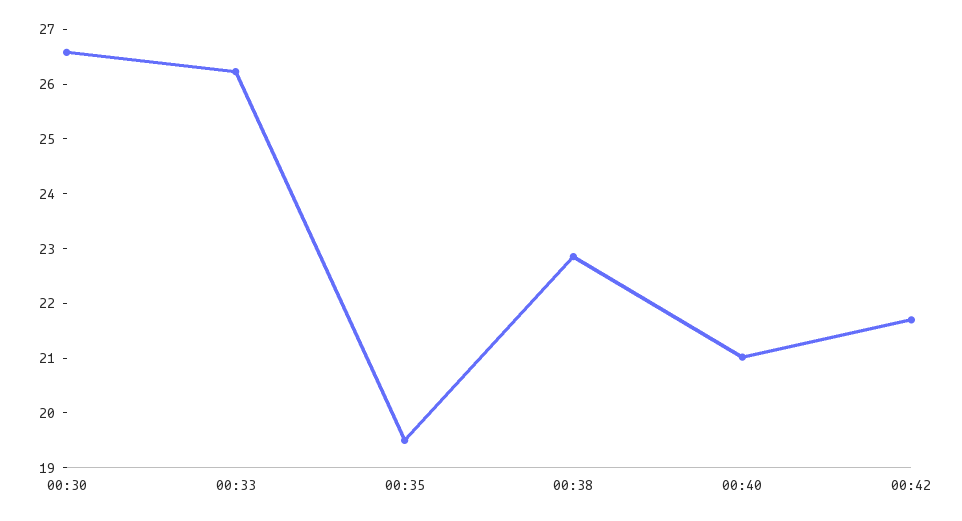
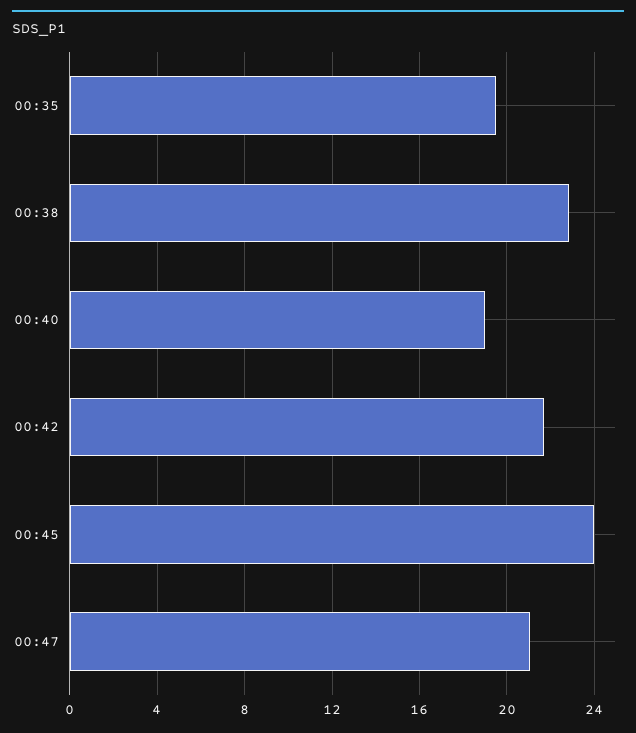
00:30: 26.6 -> none
00:33: 26.2 -> none
00:40: 21 -> 19
00:45: none -> 24
00:47: none -> 21

